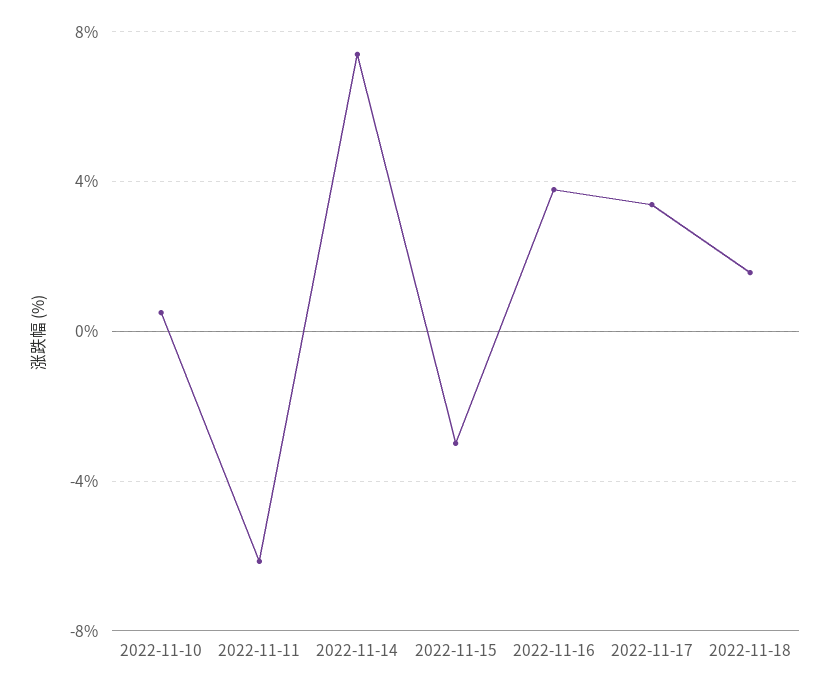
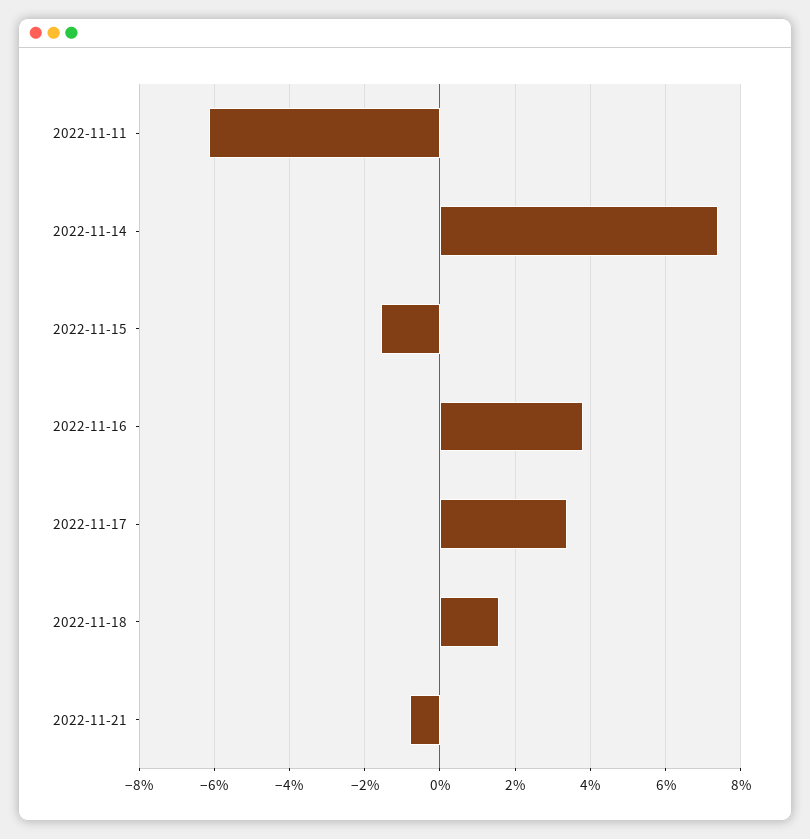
2022-11-10: 0.5 -> none
2022-11-15: -3 -> -1.6
2022-11-21: none -> -0.8

